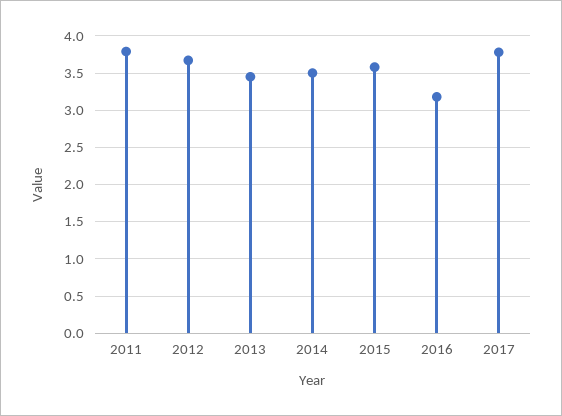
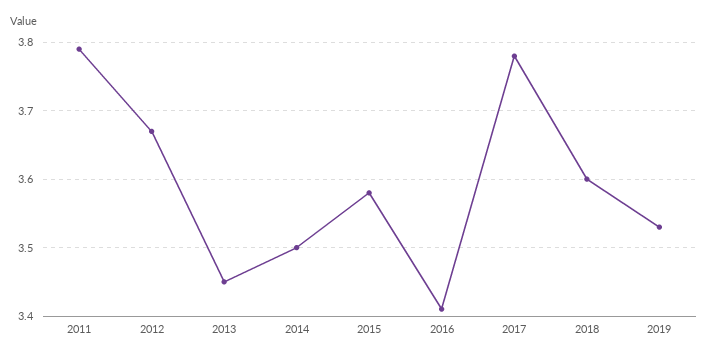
2016: 3.2 -> 3.41
2018: none -> 3.6
2019: none -> 3.53

